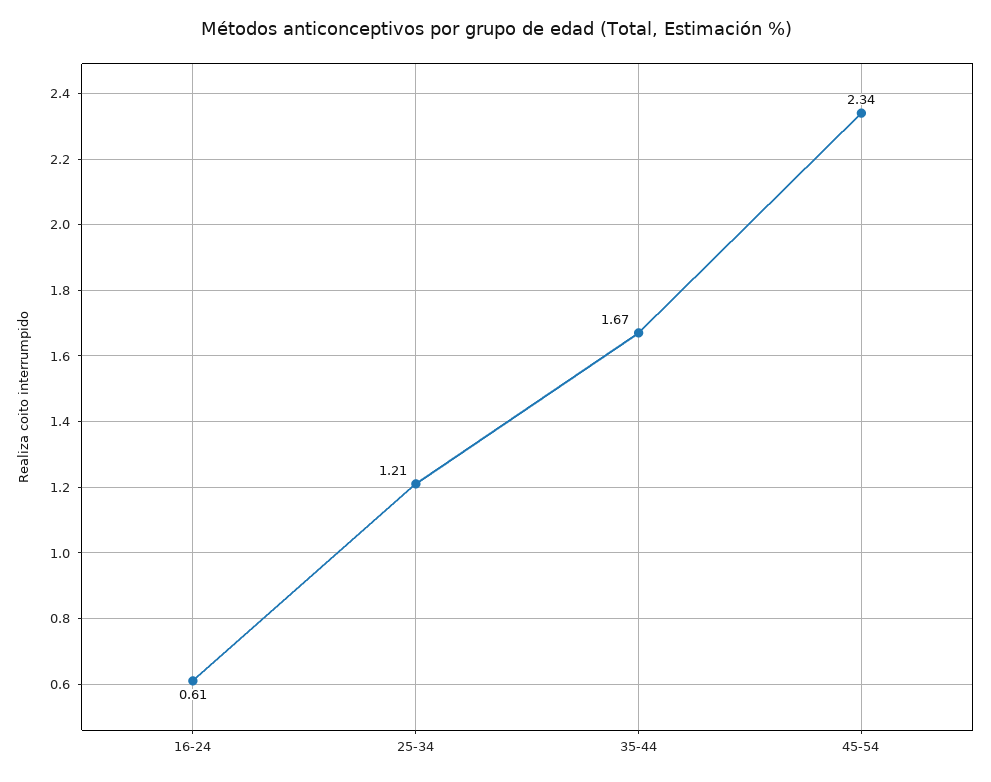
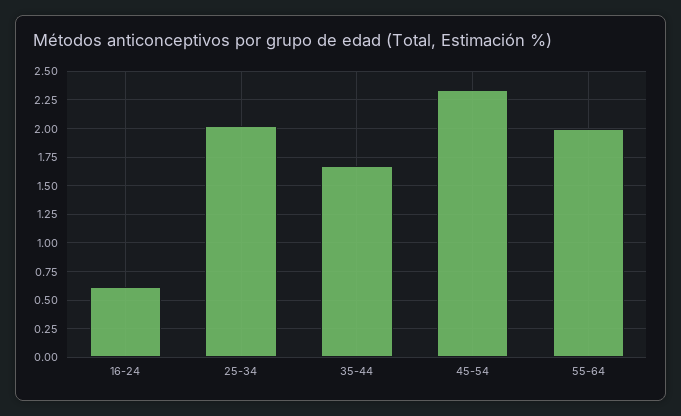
25-34: 1.21 -> 2
55-64: none -> 2

